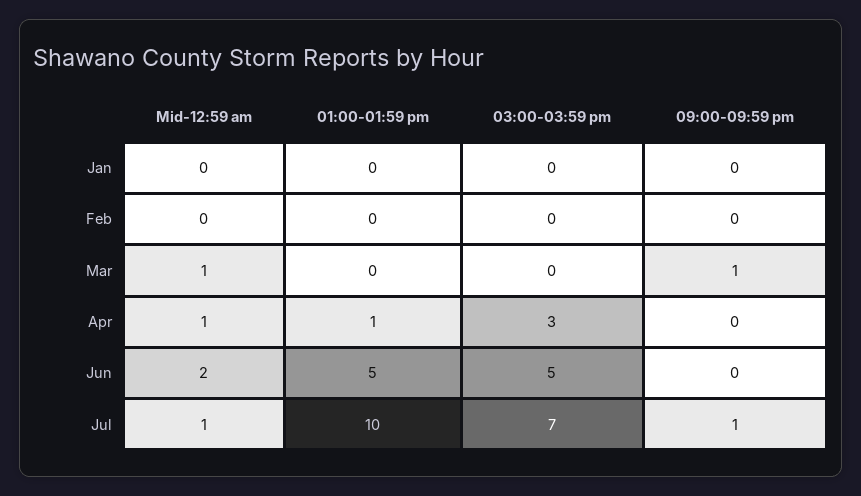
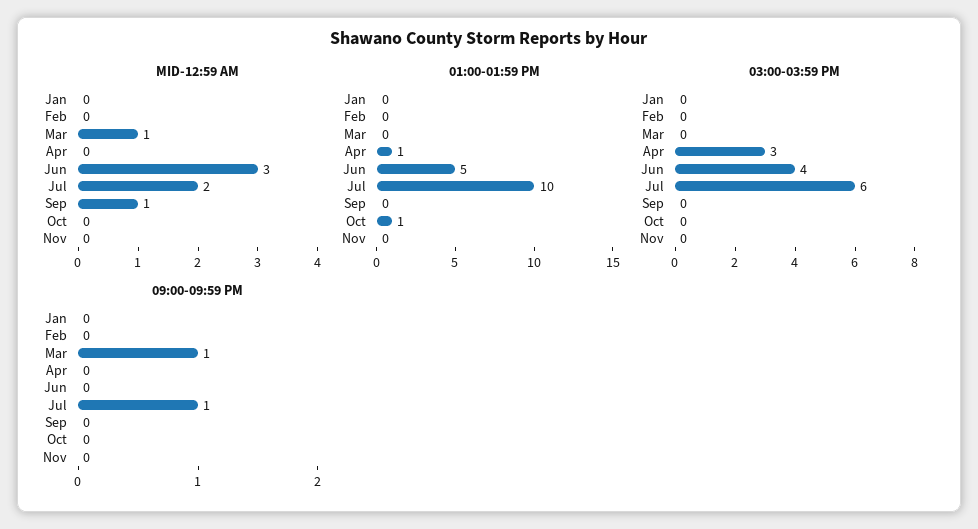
Mid-12:59 am, Apr: 1 -> 0
Mid-12:59 am, Jun: 2 -> 3
03:00-03:59 pm, Jun: 5 -> 4
Mid-12:59 am, Jul: 1 -> 2
03:00-03:59 pm, Jul: 7 -> 6
Mid-12:59 am, Sep: none -> 1
Mid-12:59 am, Oct: none -> 0
Mid-12:59 am, Nov: none -> 0
01:00-01:59 pm, Sep: none -> 0
01:00-01:59 pm, Oct: none -> 1
01:00-01:59 pm, Nov: none -> 0
03:00-03:59 pm, Sep: none -> 0
03:00-03:59 pm, Oct: none -> 0
03:00-03:59 pm, Nov: none -> 0
09:00-09:59 pm, Sep: none -> 0
09:00-09:59 pm, Oct: none -> 0
09:00-09:59 pm, Nov: none -> 0

